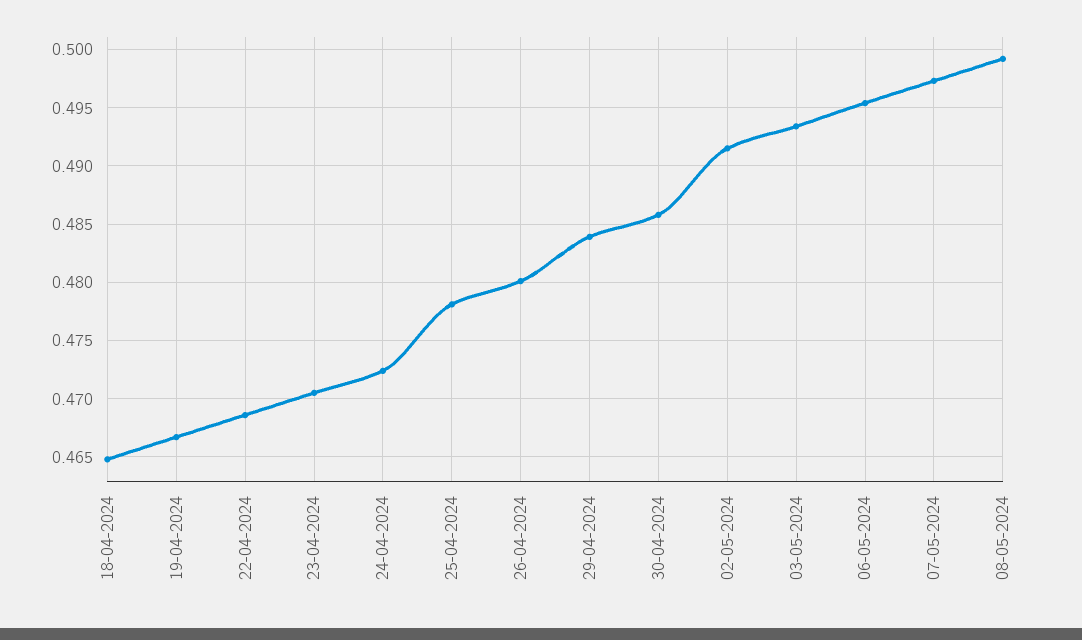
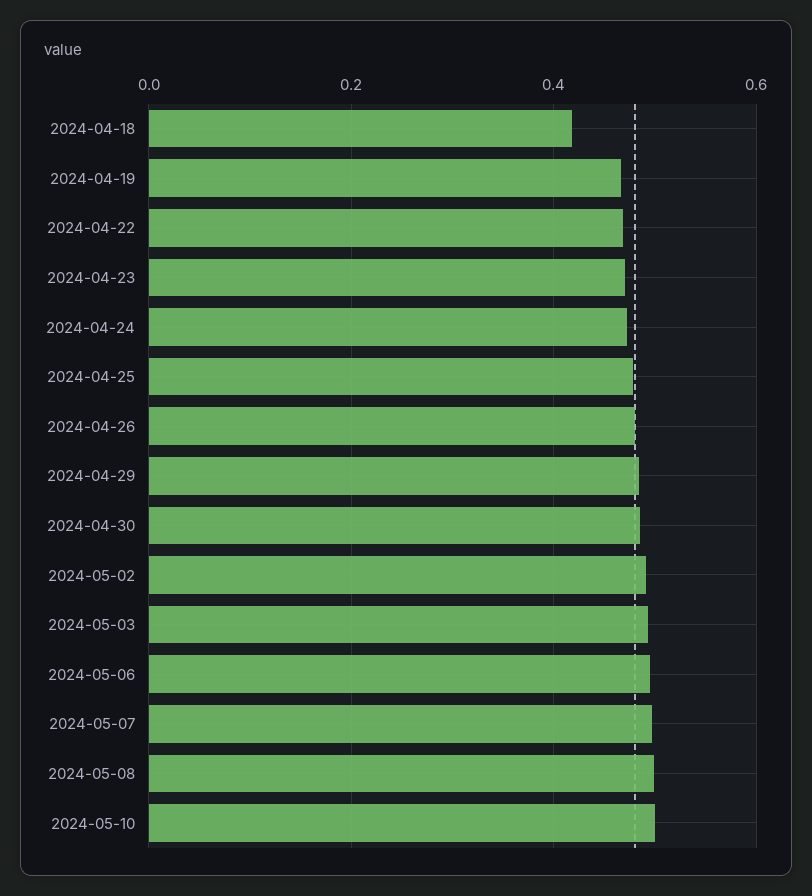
18-04-2024: 0.465 -> 0.42
2024-05-10: none -> 0.5

